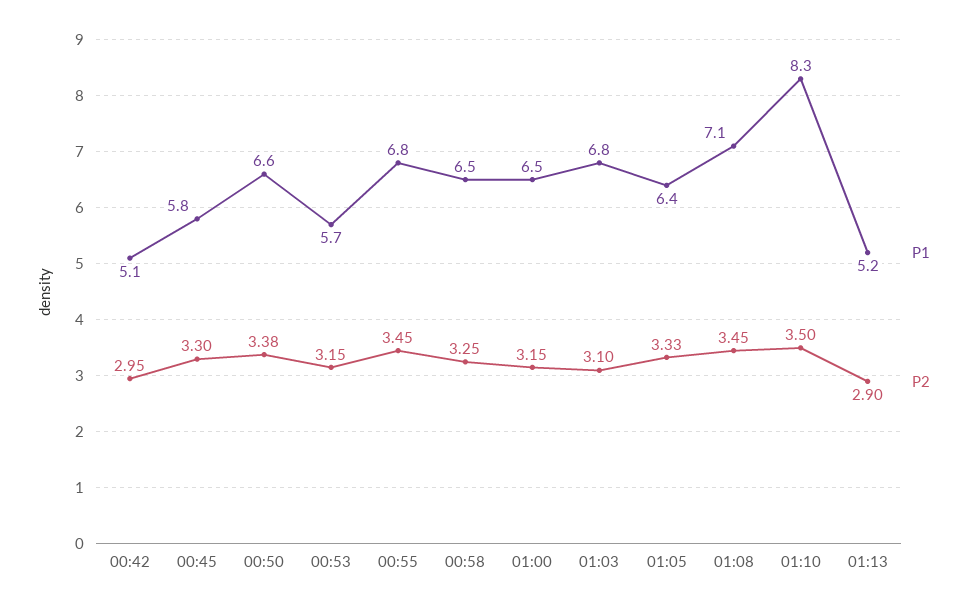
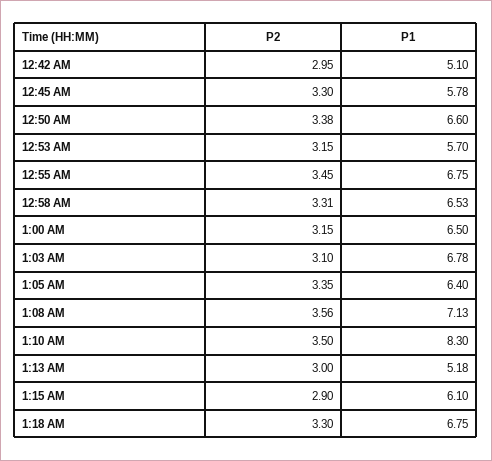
P2, 00:58: 3.25 -> 3.31
P2, 01:05: 3.33 -> 3.35
P2, 01:08: 3.45 -> 3.56
P2, 01:13: 2.9 -> 3
P2, 1:15 AM: none -> 2.9
P1, 1:15 AM: none -> 6.1
P2, 1:18 AM: none -> 3.3
P1, 1:18 AM: none -> 6.75

